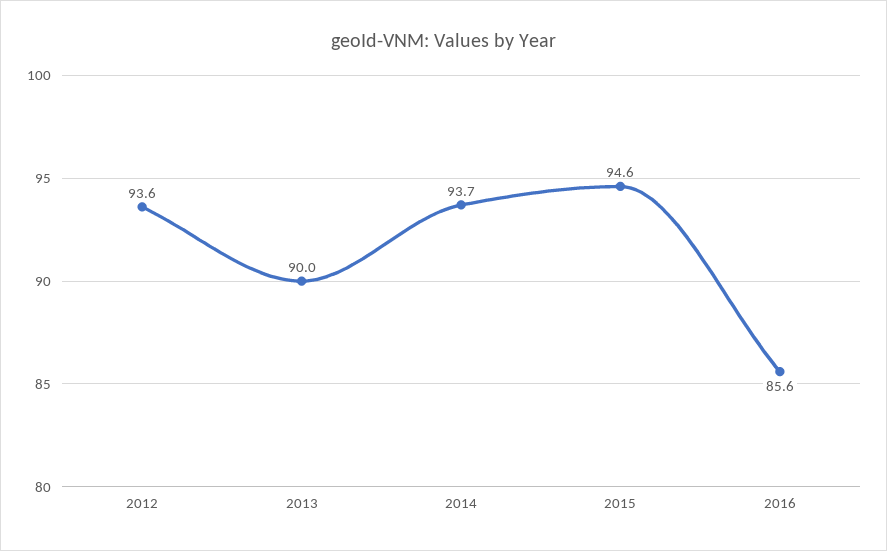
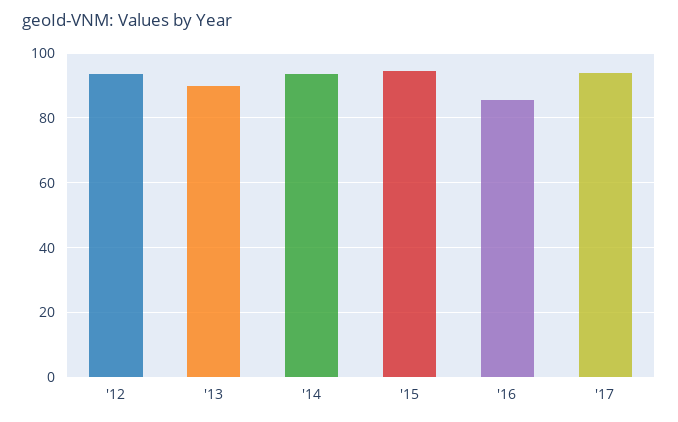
'17: none -> 94

